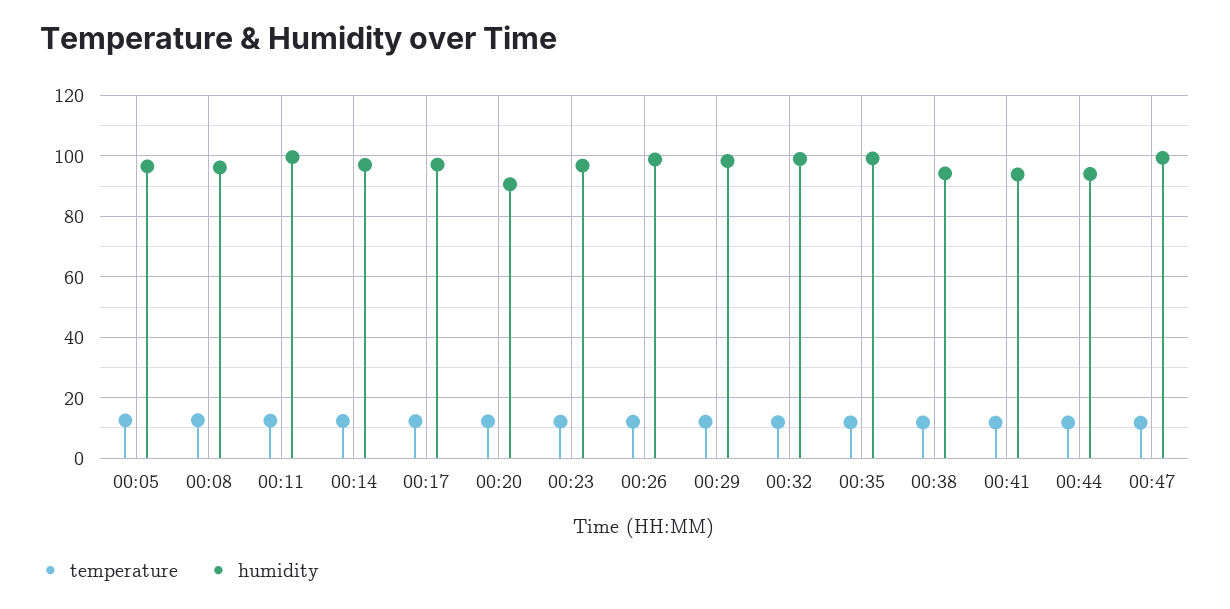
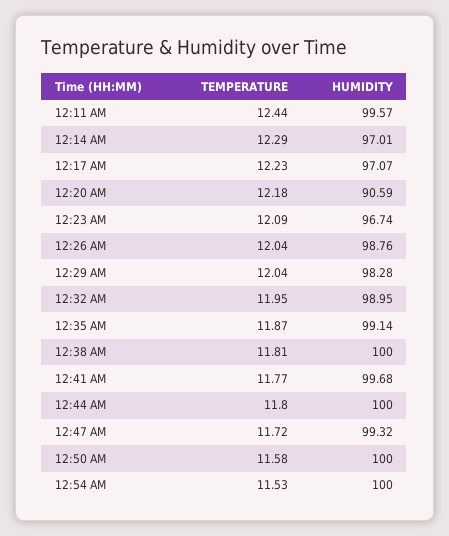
temperature, 00:05: 12 -> none
humidity, 00:05: 96 -> none
temperature, 00:08: 12 -> none
humidity, 00:08: 96 -> none
humidity, 00:38: 94 -> 100
humidity, 00:41: 94 -> 99.68
humidity, 00:44: 94 -> 100
temperature, 12:50 AM: none -> 11.58
humidity, 12:50 AM: none -> 100
temperature, 12:54 AM: none -> 11.53
humidity, 12:54 AM: none -> 100

